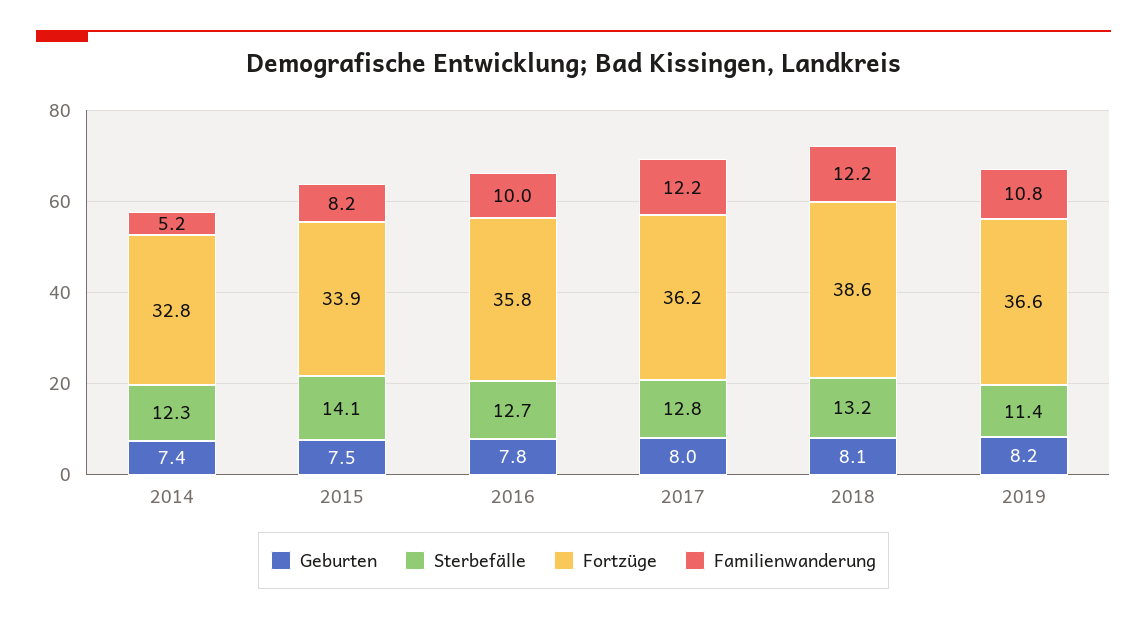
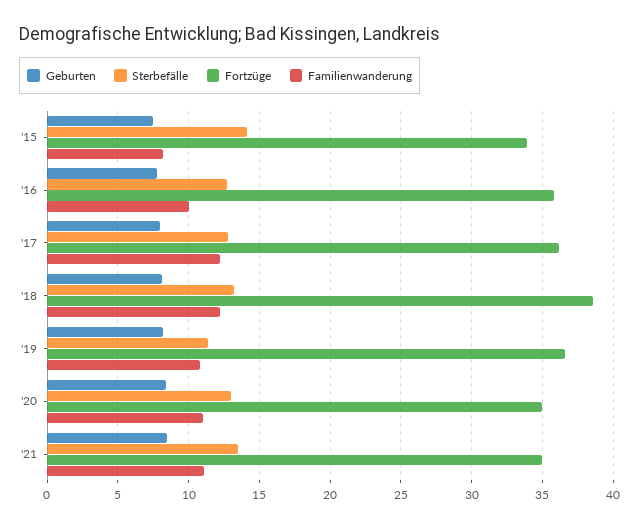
Geburten, 2014: 7.4 -> none
Sterbefälle, 2014: 12.3 -> none
Fortzüge, 2014: 32.8 -> none
Familienwanderung, 2014: 5.2 -> none
Geburten, '20: none -> 8.5
Sterbefälle, '20: none -> 13
Fortzüge, '20: none -> 35
Familienwanderung, '20: none -> 11
Geburten, '21: none -> 8.5
Sterbefälle, '21: none -> 13.5
Fortzüge, '21: none -> 35
Familienwanderung, '21: none -> 11

